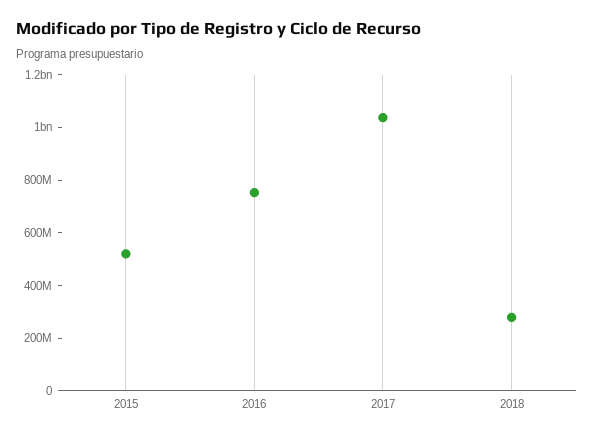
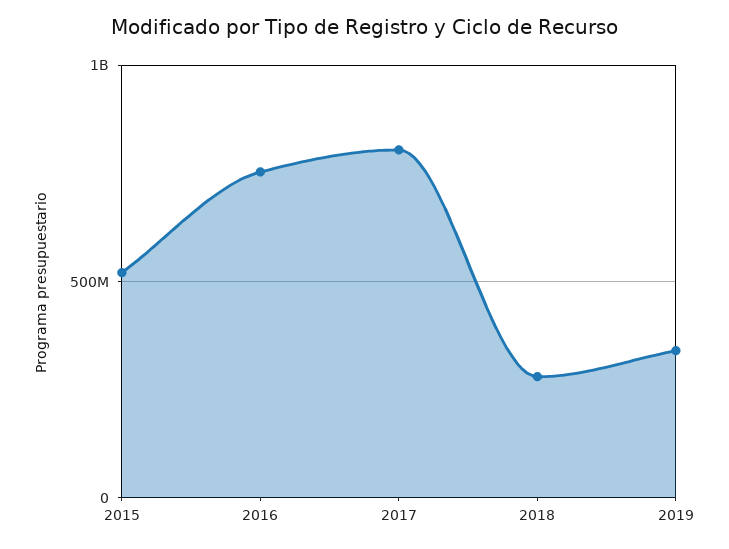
2017: 1050000000 -> 800000000
2019: none -> 350000000

